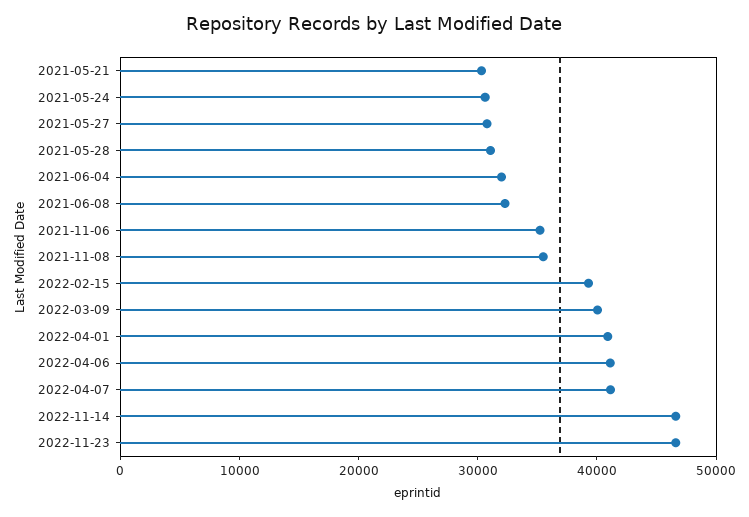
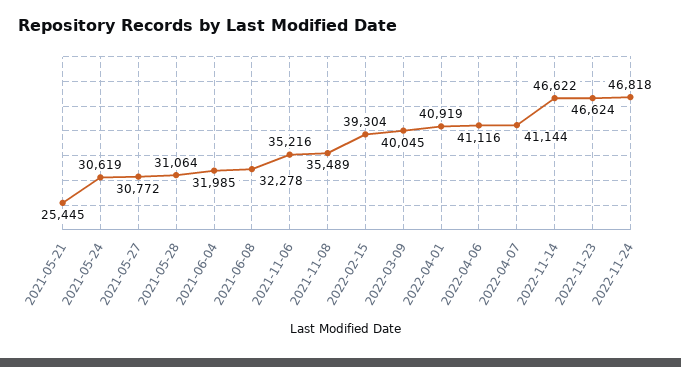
2021-05-21: 30000 -> 25445
2022-11-24: none -> 46818

